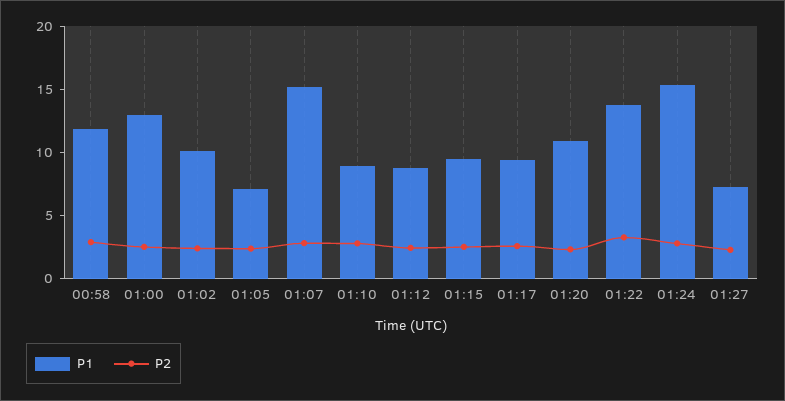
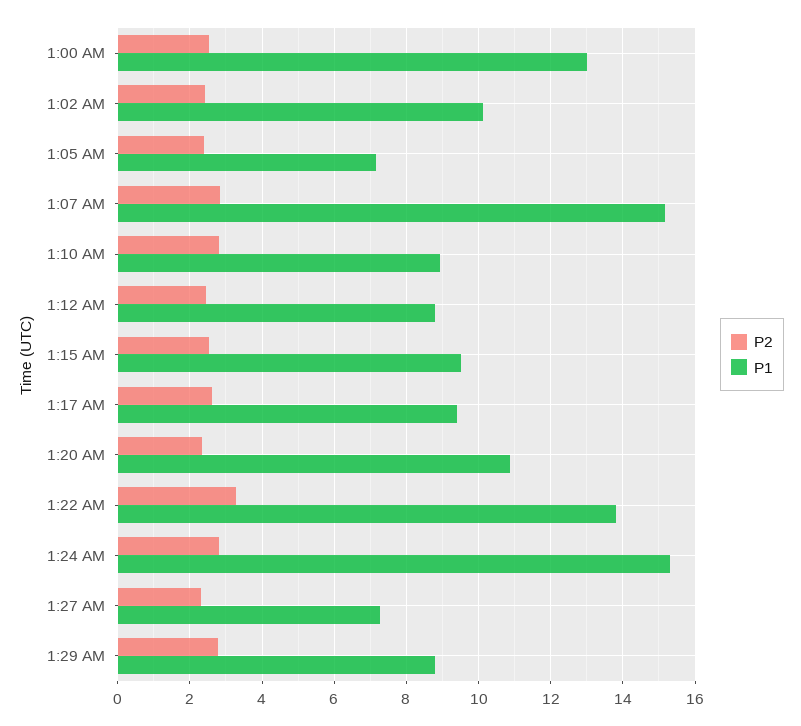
P1, 00:58: 12 -> none
P2, 00:58: 3 -> none
P2, 1:29 AM: none -> 2.8
P1, 1:29 AM: none -> 8.8

